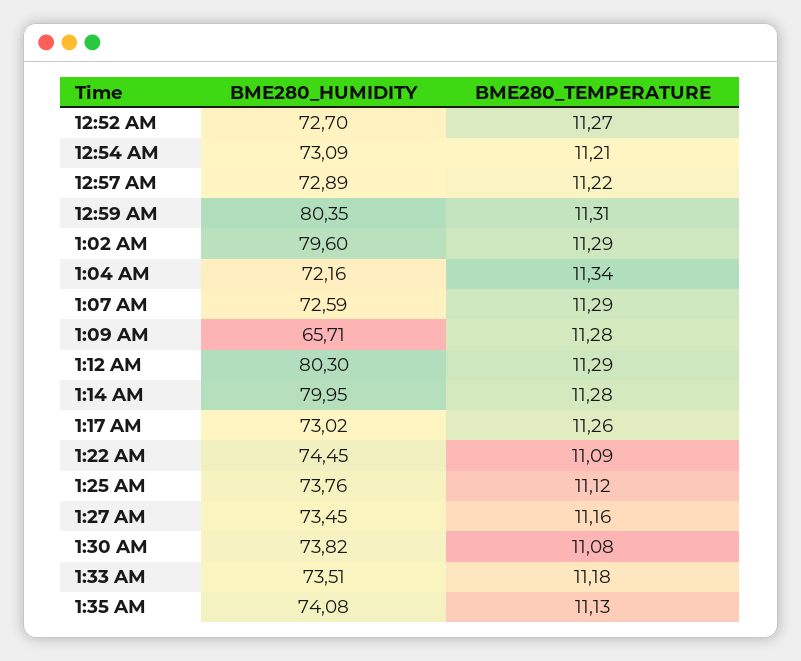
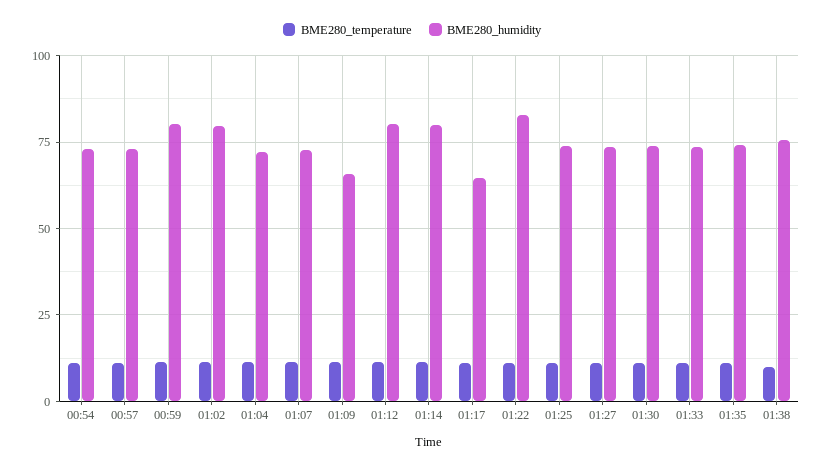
BME280_HUMIDITY, 12:52 AM: 72.7 -> none
BME280_TEMPERATURE, 12:52 AM: 11.27 -> none
BME280_HUMIDITY, 1:17 AM: 73.02 -> 65
BME280_HUMIDITY, 1:22 AM: 74.45 -> 82.5
BME280_TEMPERATURE, 01:38: none -> 10
BME280_HUMIDITY, 01:38: none -> 75

